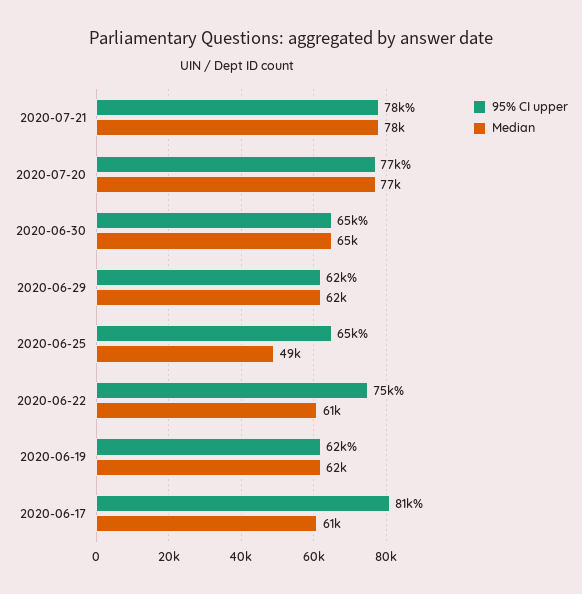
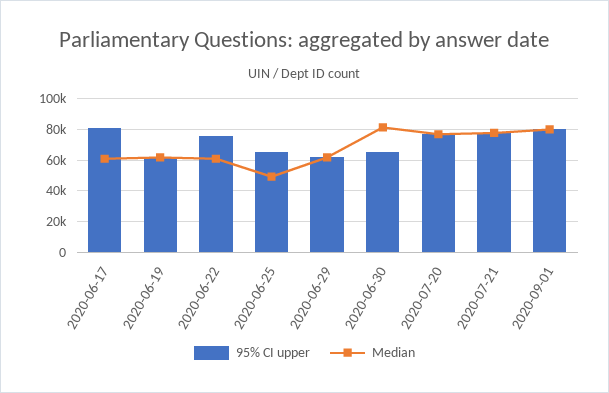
Median, 2020-06-30: 65000 -> 80000
95% CI upper, 2020-09-01: none -> 80000
Median, 2020-09-01: none -> 80000

